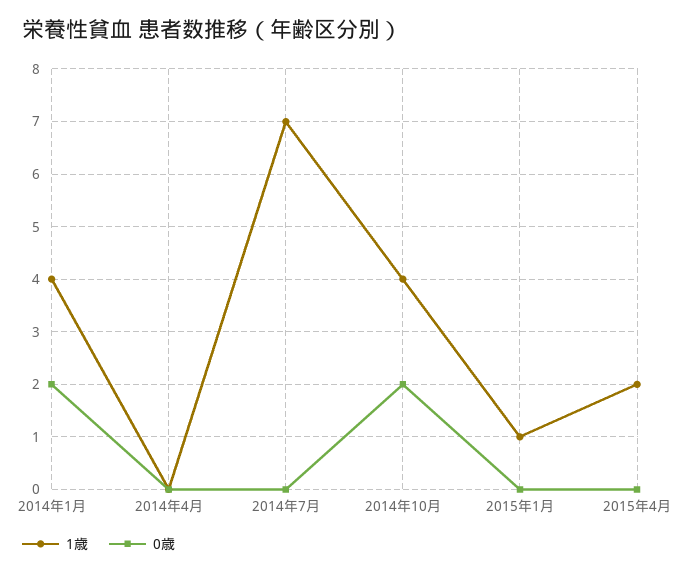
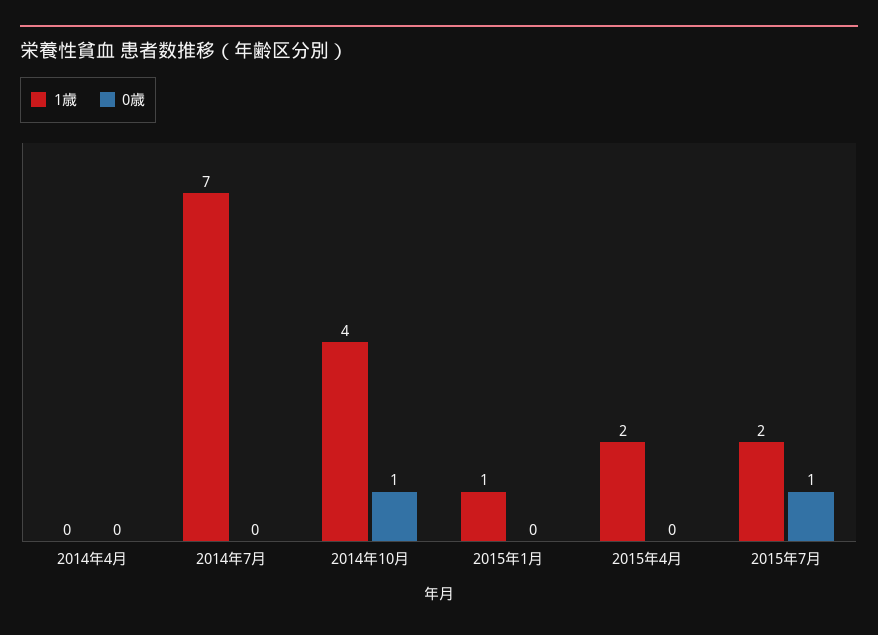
1歳, 2014年1月: 4 -> none
0歳, 2014年1月: 2 -> none
0歳, 2014年10月: 2 -> 1
1歳, 2015年7月: none -> 2
0歳, 2015年7月: none -> 1

